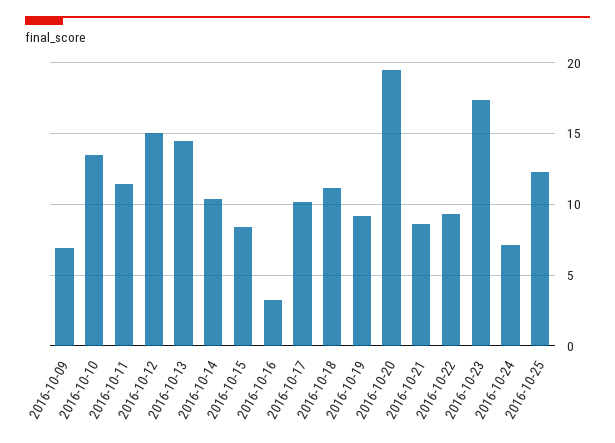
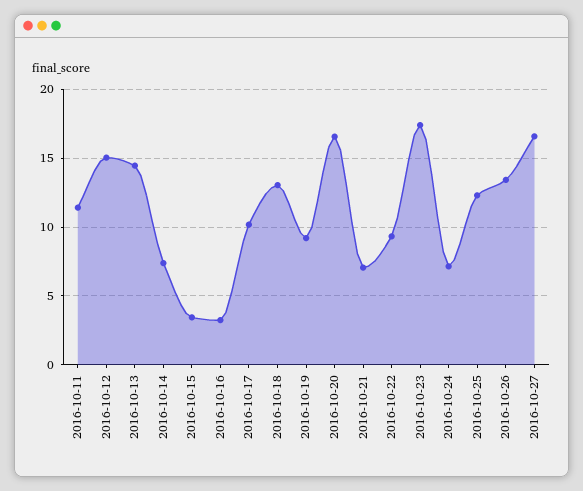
2016-10-09: 7 -> none
2016-10-10: 13.5 -> none
2016-10-14: 10.5 -> 7.5
2016-10-15: 8.5 -> 3.5
2016-10-18: 11 -> 13
2016-10-20: 19.5 -> 16.5
2016-10-21: 8.5 -> 7
2016-10-26: none -> 13.5
2016-10-27: none -> 16.5

